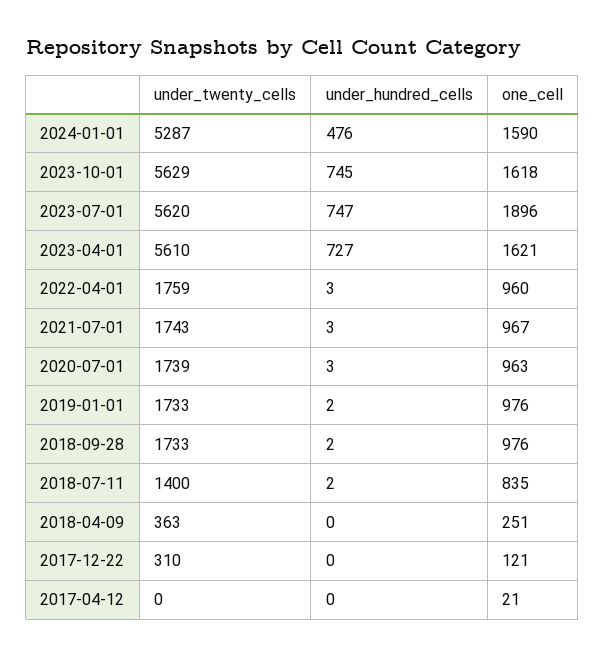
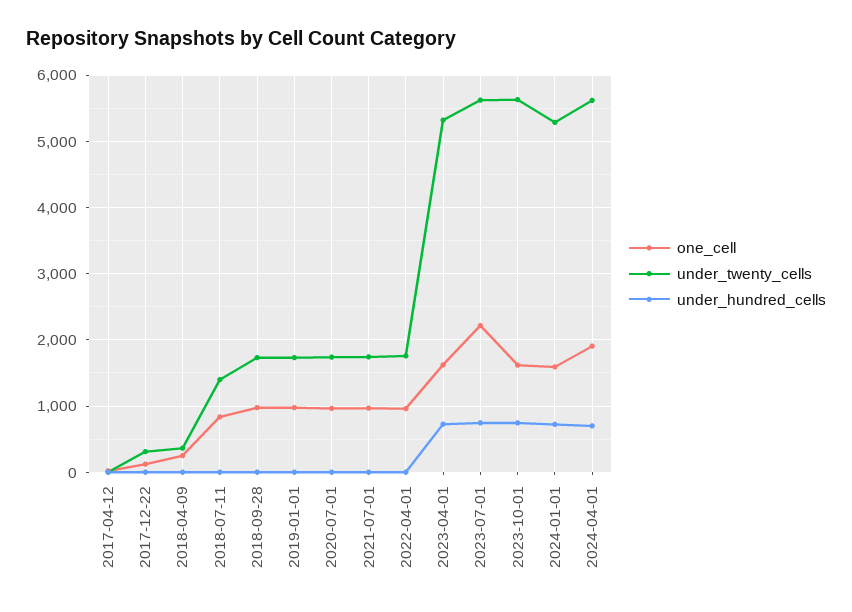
under_hundred_cells, 2024-01-01: 476 -> 700
one_cell, 2023-07-01: 1896 -> 2200
under_twenty_cells, 2023-04-01: 5610 -> 5300
one_cell, 2024-04-01: none -> 1900
under_twenty_cells, 2024-04-01: none -> 5600
under_hundred_cells, 2024-04-01: none -> 700

